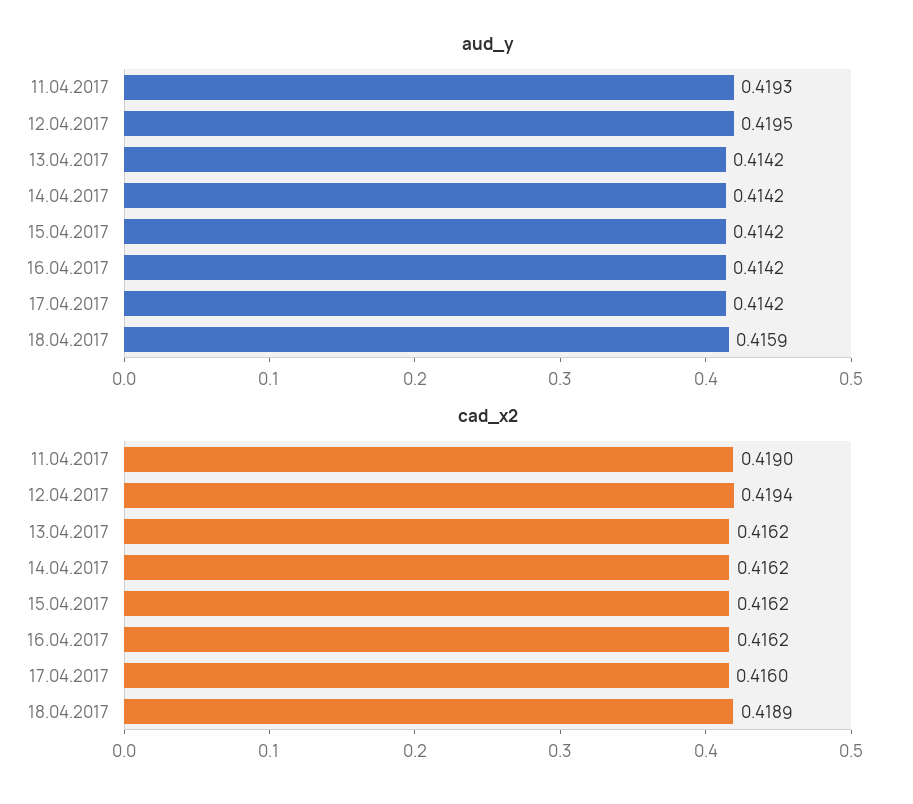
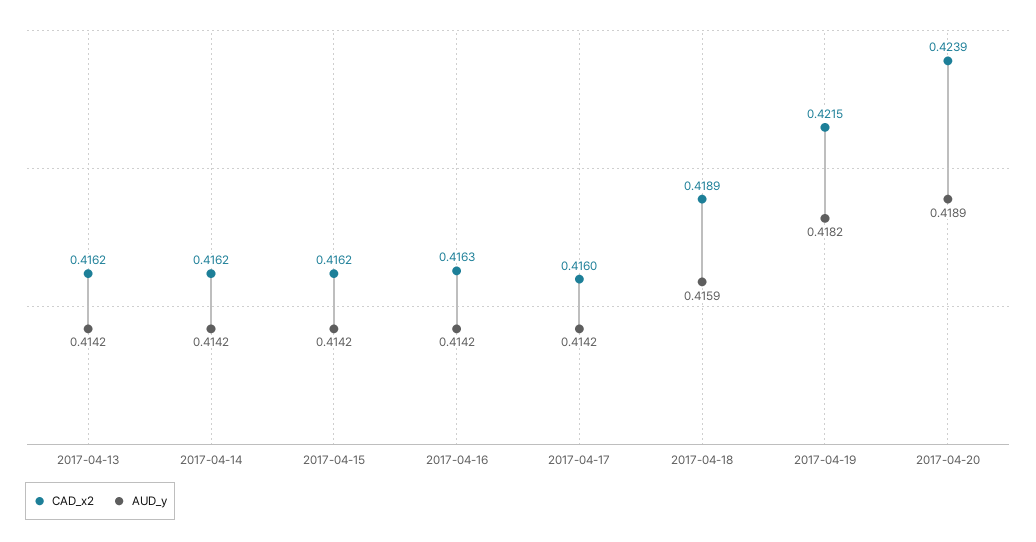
aud_y, 11.04.2017: 0.4193 -> none
aud_y, 12.04.2017: 0.4195 -> none
cad_x2, 11.04.2017: 0.419 -> none
cad_x2, 12.04.2017: 0.4194 -> none
cad_x2, 16.04.2017: 0.4162 -> 0.4163
cad_x2, 2017-04-19: none -> 0.4215
aud_y, 2017-04-19: none -> 0.4182
cad_x2, 2017-04-20: none -> 0.4239
aud_y, 2017-04-20: none -> 0.4189

